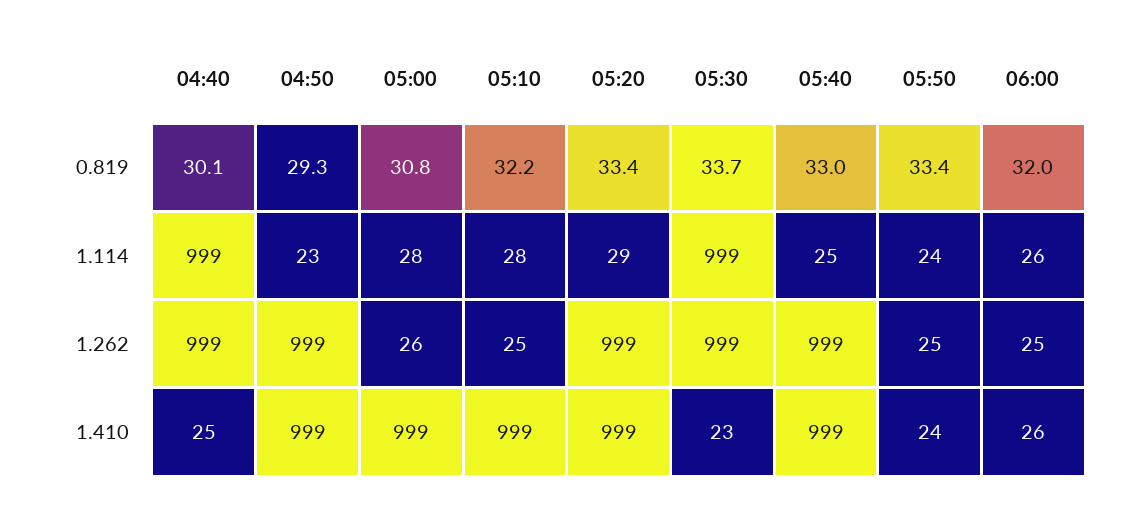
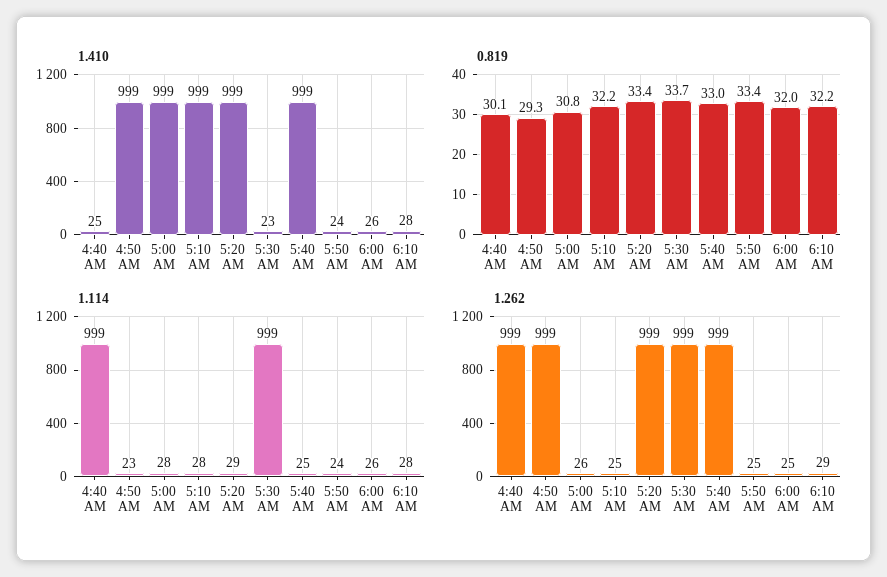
1.410, 6:10 AM: none -> 28
0.819, 6:10 AM: none -> 32.2
1.114, 6:10 AM: none -> 28
1.262, 6:10 AM: none -> 29

